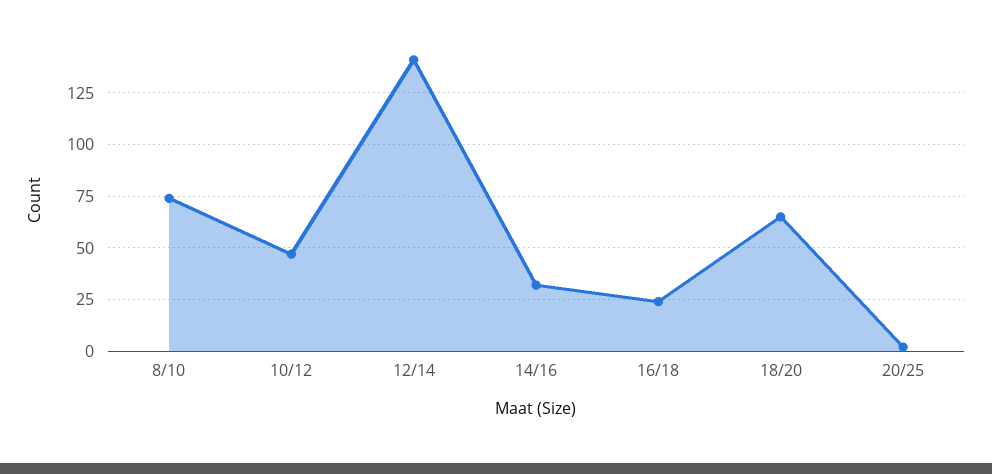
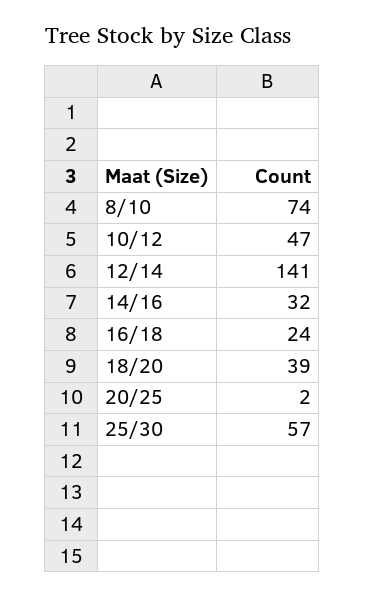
18/20: 65 -> 39
25/30: none -> 57

